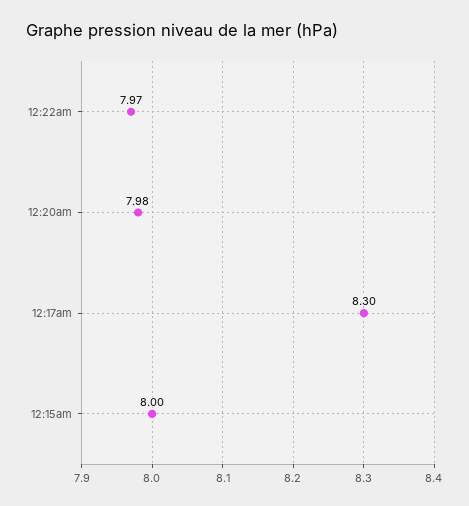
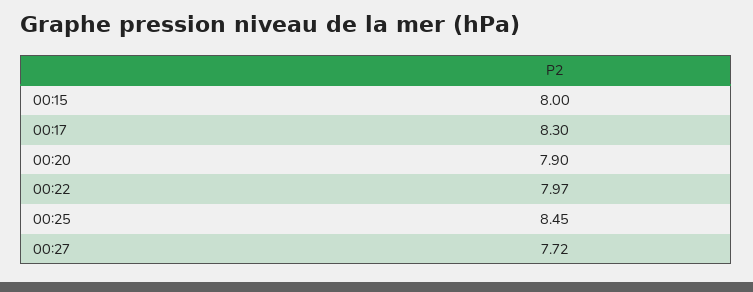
12:20am: 7.98 -> 7.9
00:25: none -> 8.45
00:27: none -> 7.72

